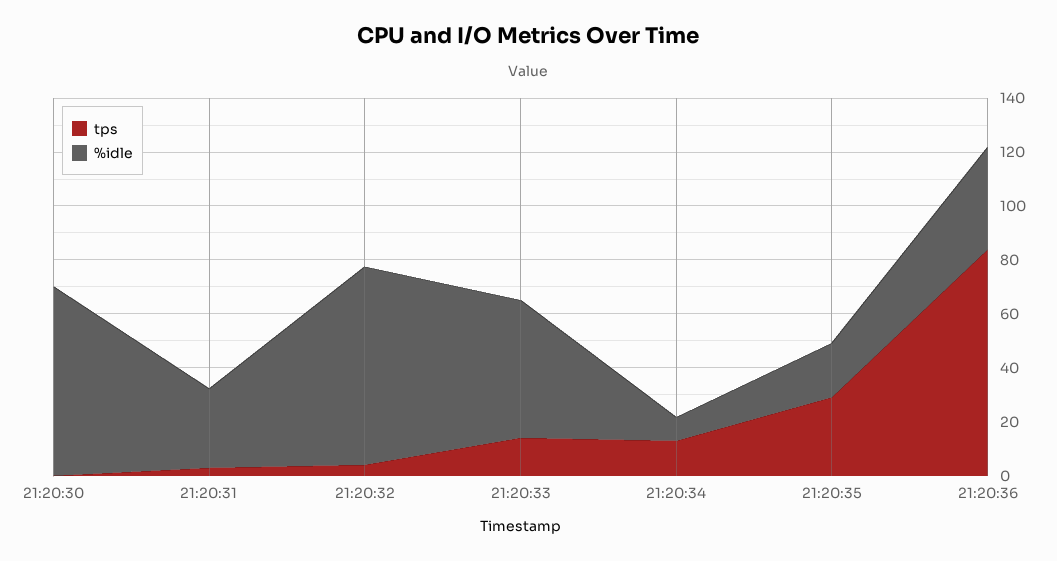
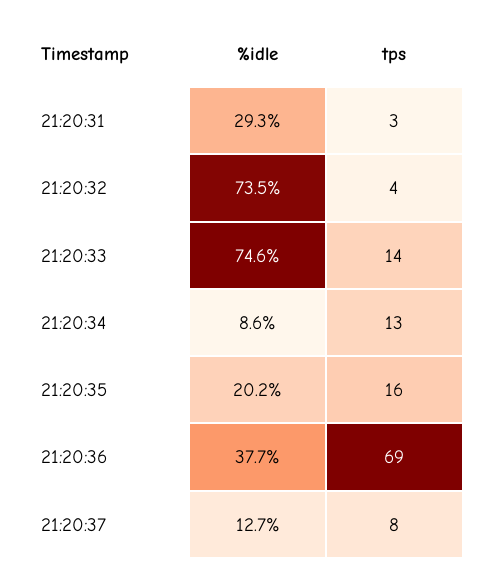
tps, 21:20:30: 0 -> none
%idle, 21:20:30: 70 -> none
%idle, 21:20:33: 50 -> 74.6
tps, 21:20:35: 30 -> 16
tps, 21:20:36: 85 -> 69
%idle, 21:20:37: none -> 12.7
tps, 21:20:37: none -> 8

